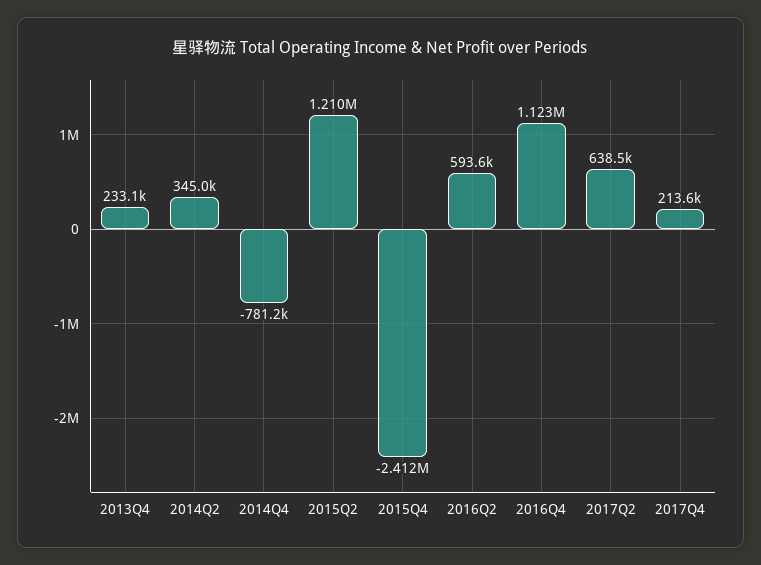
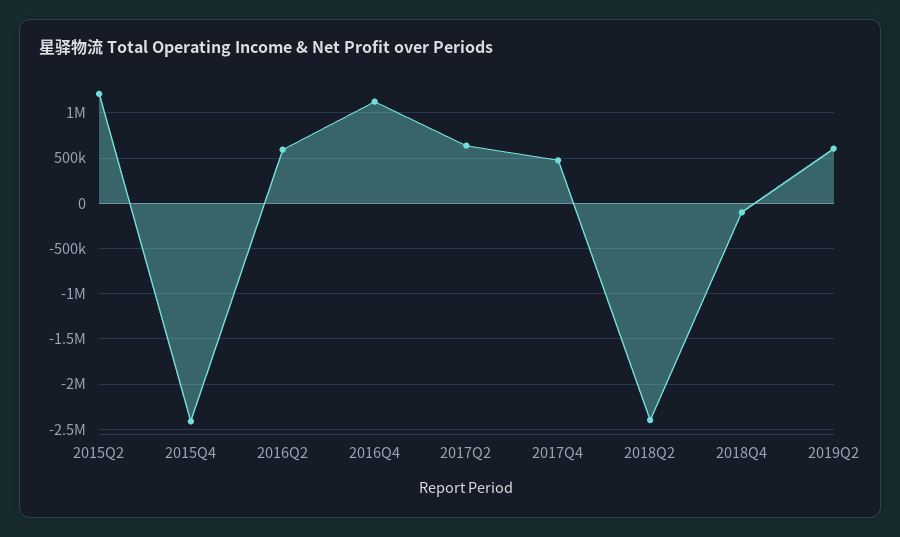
2013Q4: 233100 -> none
2014Q2: 345000 -> none
2014Q4: -781200 -> none
2017Q4: 213600 -> 500000
2018Q2: none -> -2400000
2018Q4: none -> -100000
2019Q2: none -> 600000

